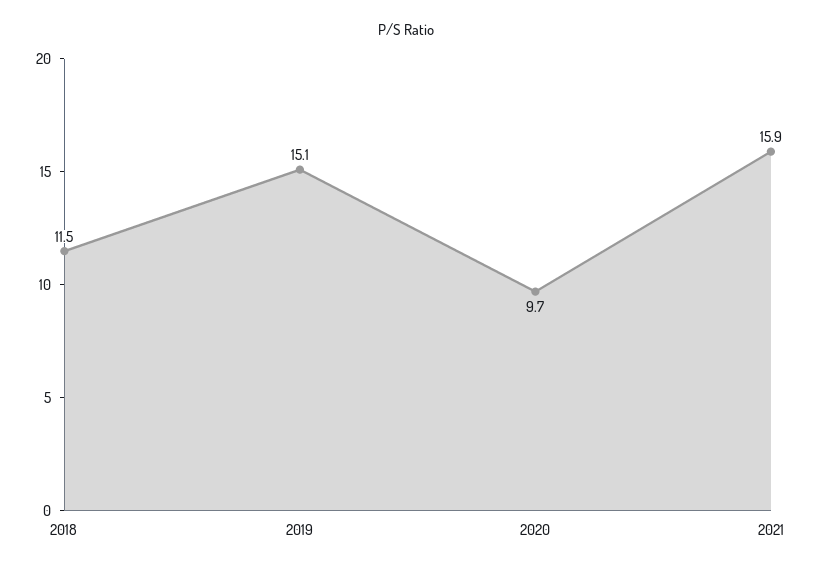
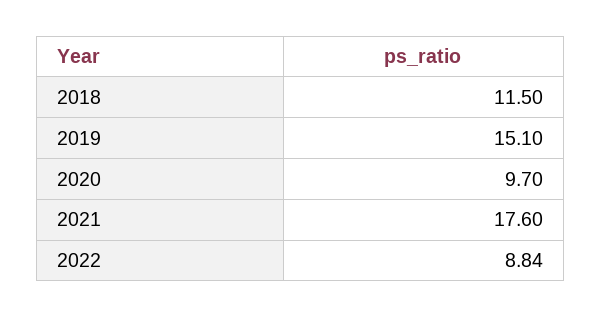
2021: 15.9 -> 17.6
2022: none -> 8.84

